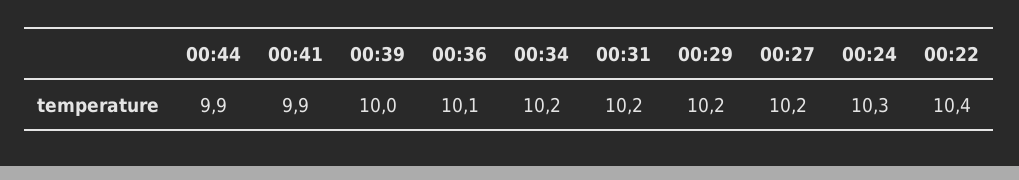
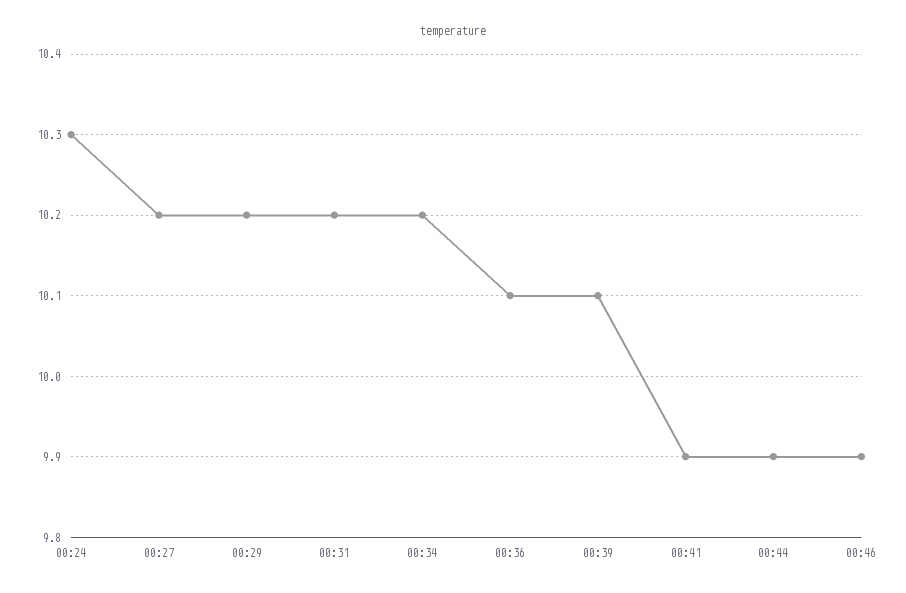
00:39: 10 -> 10.1
00:22: 10.4 -> none
00:46: none -> 9.9

